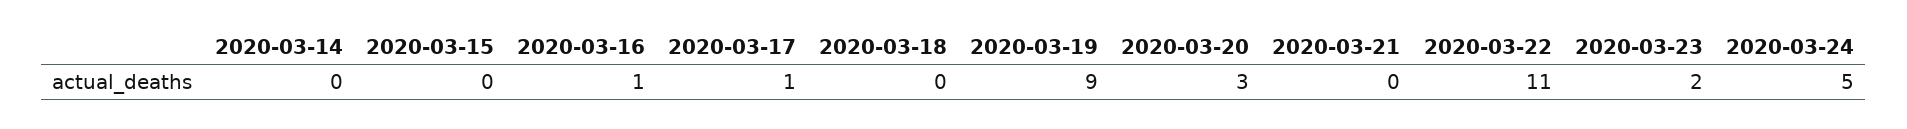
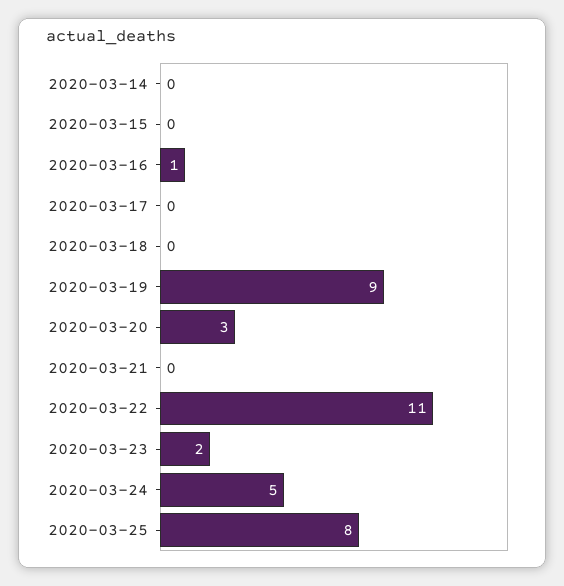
2020-03-17: 1 -> 0
2020-03-25: none -> 8

